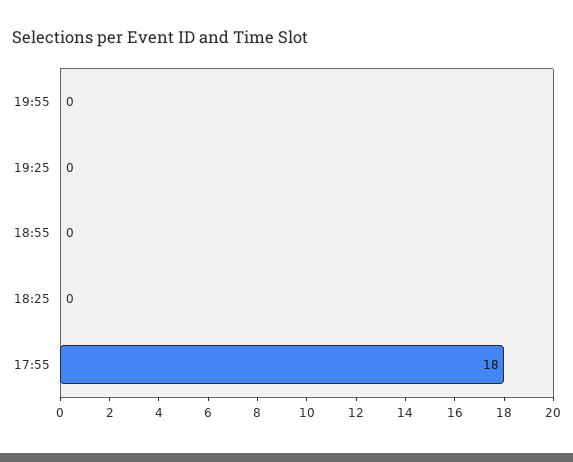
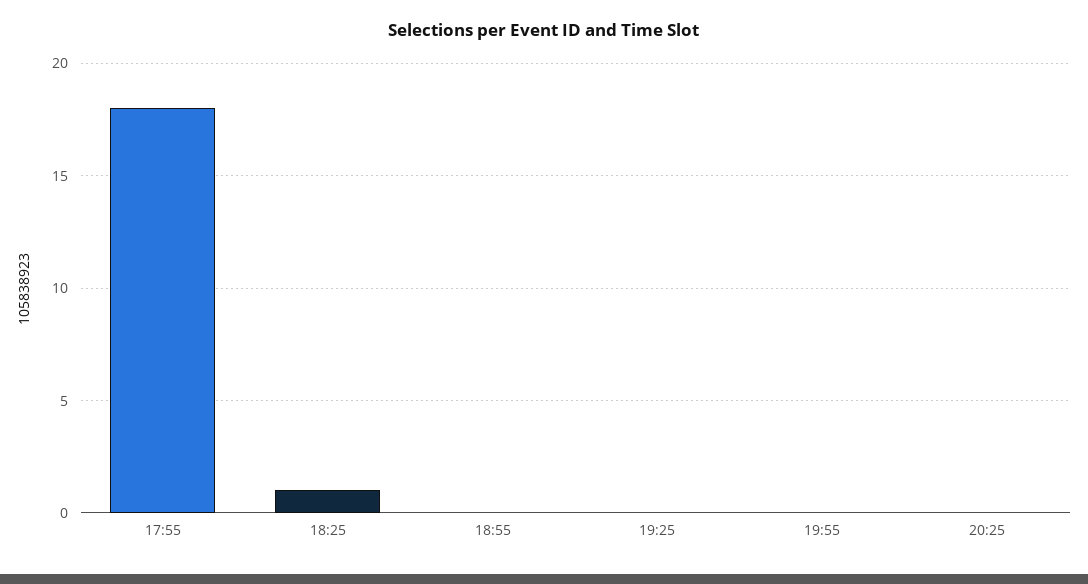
18:25: 0 -> 1
20:25: none -> 0

